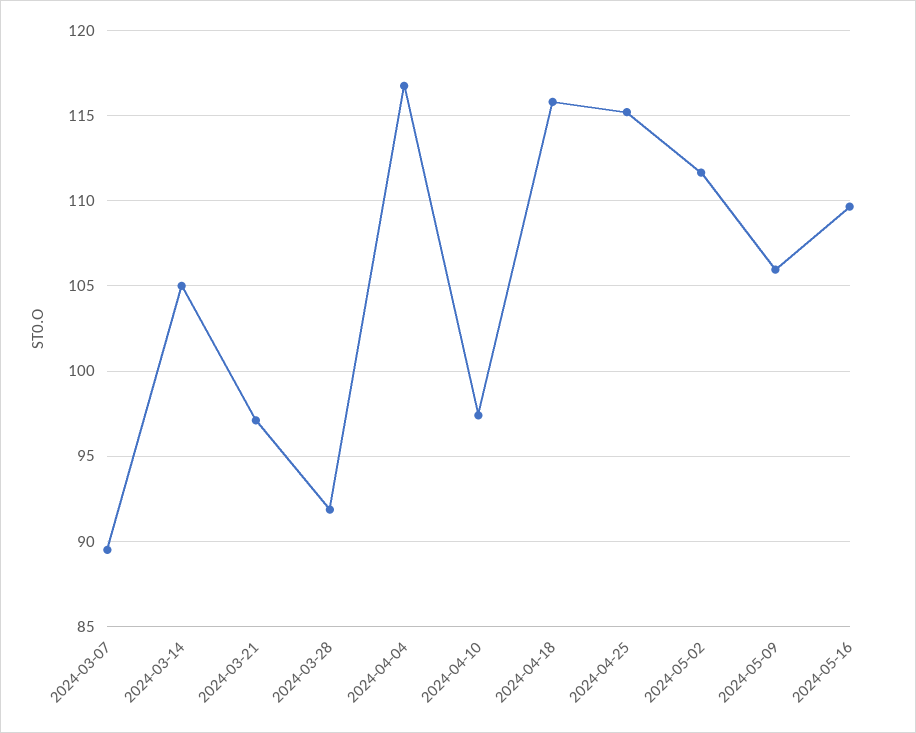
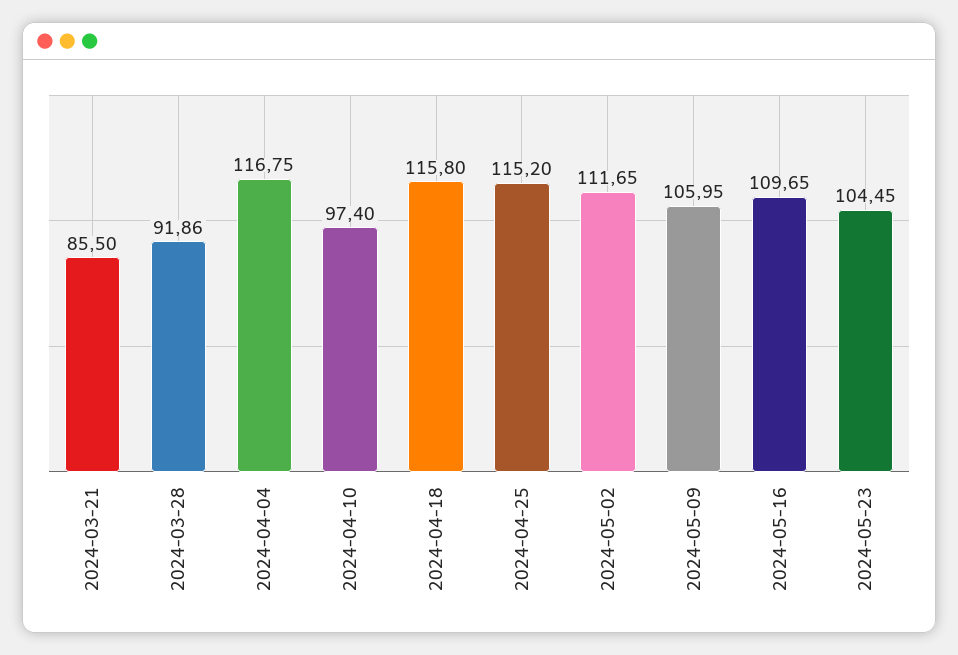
2024-03-07: 89.5 -> none
2024-03-14: 105 -> none
2024-03-21: 97 -> 85.5
2024-05-23: none -> 104.45

